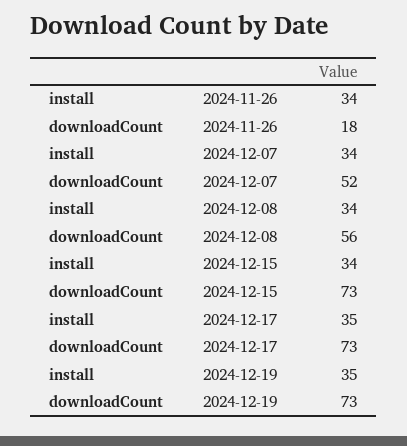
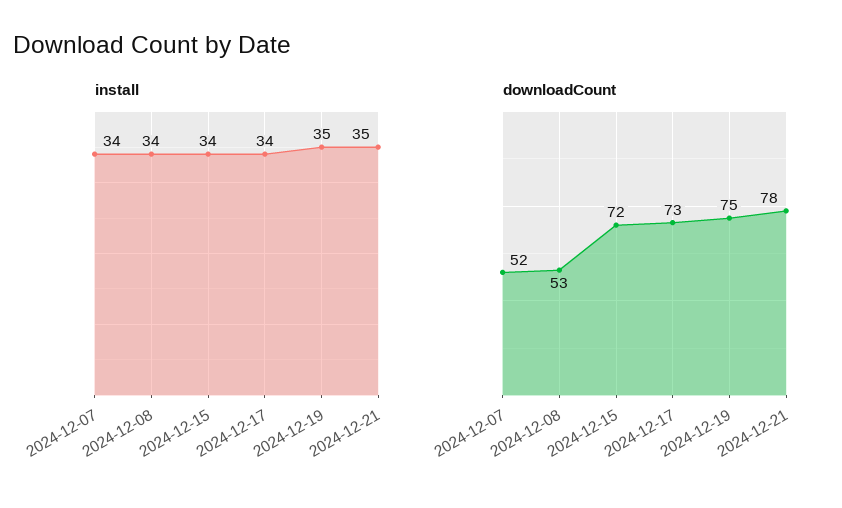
install, 2024-11-26: 34 -> none
downloadCount, 2024-11-26: 18 -> none
downloadCount, 2024-12-08: 56 -> 53
downloadCount, 2024-12-15: 73 -> 72
install, 2024-12-17: 35 -> 34
downloadCount, 2024-12-19: 73 -> 75
install, 2024-12-21: none -> 35
downloadCount, 2024-12-21: none -> 78

